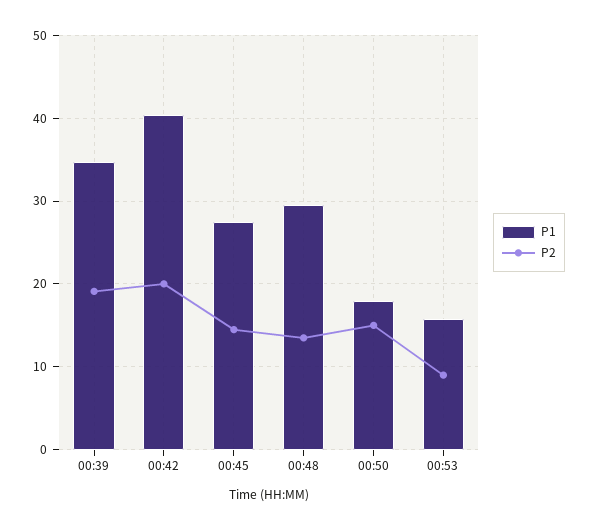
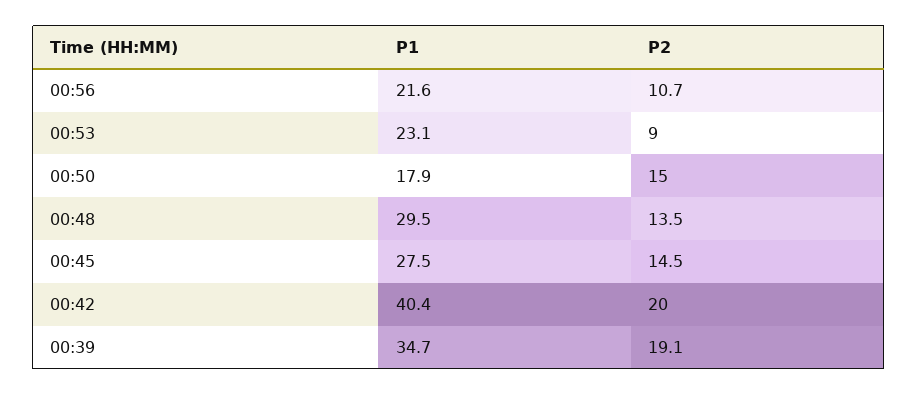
P1, 00:53: 16 -> 23.1
P1, 00:56: none -> 21.6
P2, 00:56: none -> 10.7

